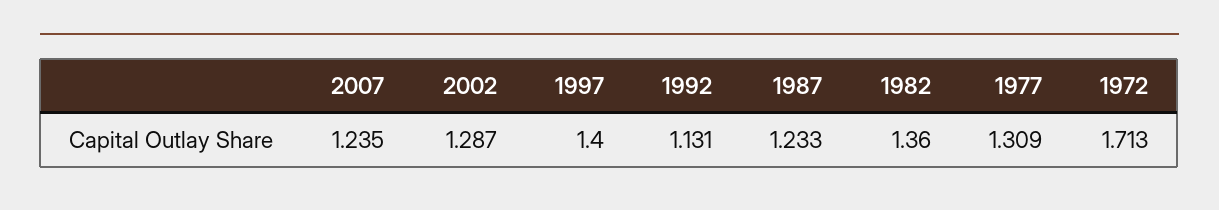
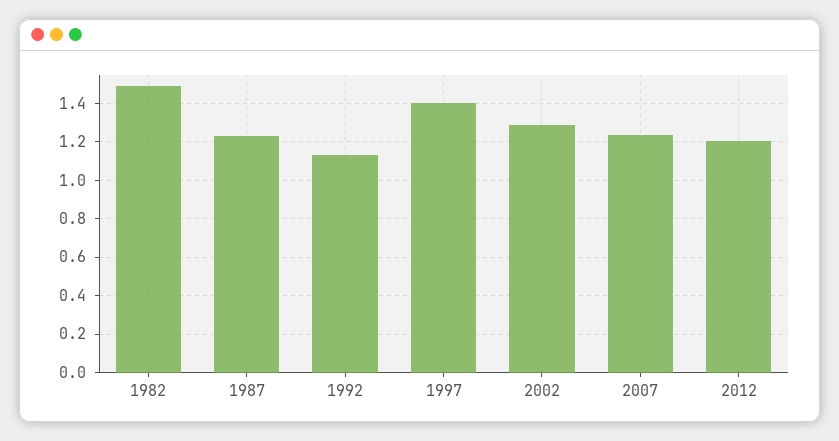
1982: 1.36 -> 1.5
1977: 1.309 -> none
1972: 1.713 -> none
2012: none -> 1.2

